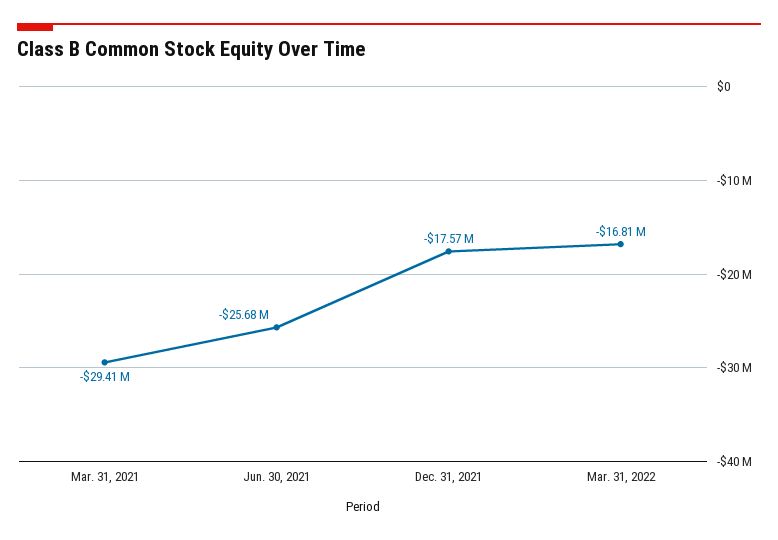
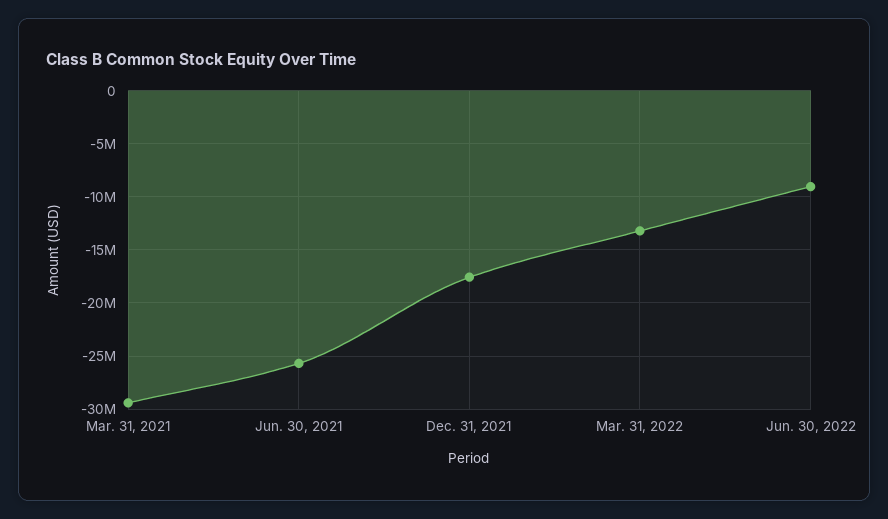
Mar. 31, 2022: -16810000 -> -13000000
Jun. 30, 2022: none -> -9000000

